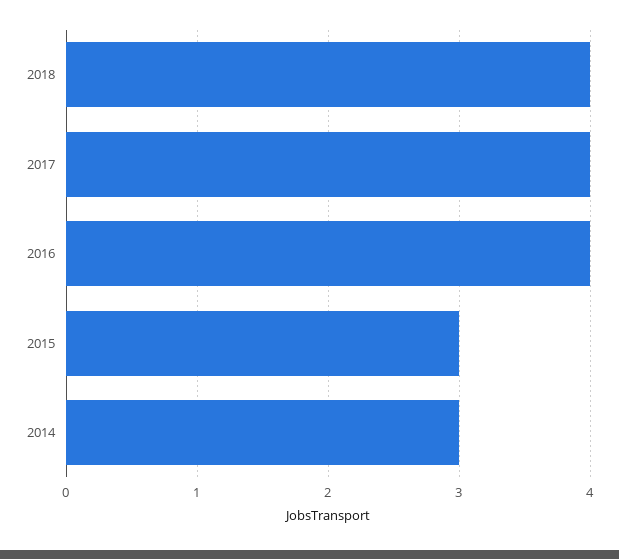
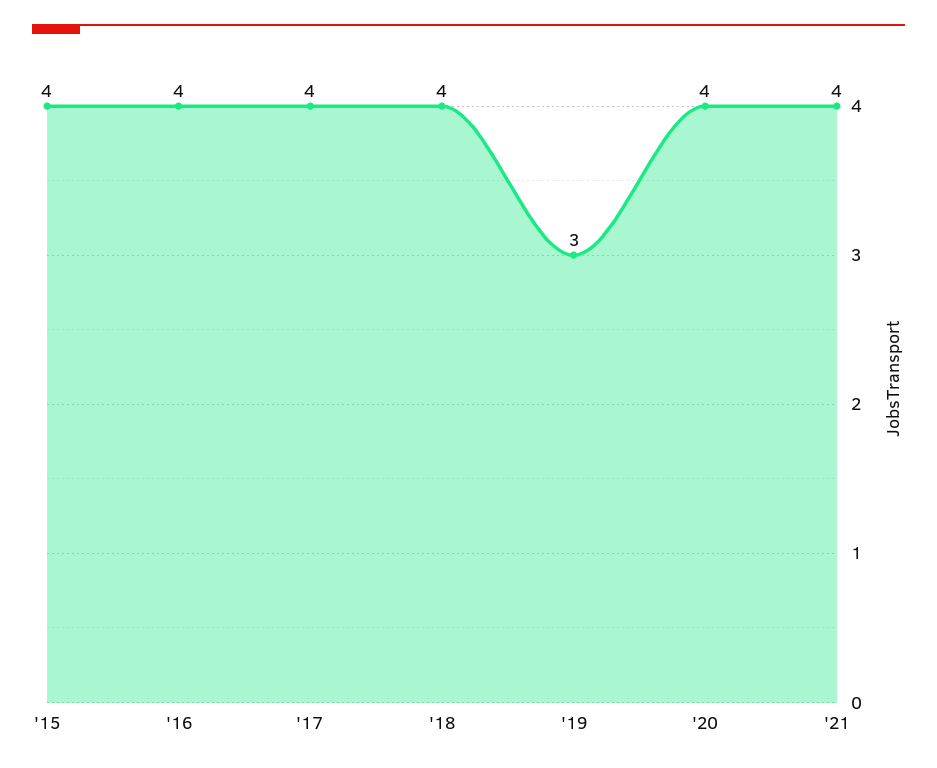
2015: 3 -> 4
2014: 3 -> none
'19: none -> 3
'20: none -> 4
'21: none -> 4

